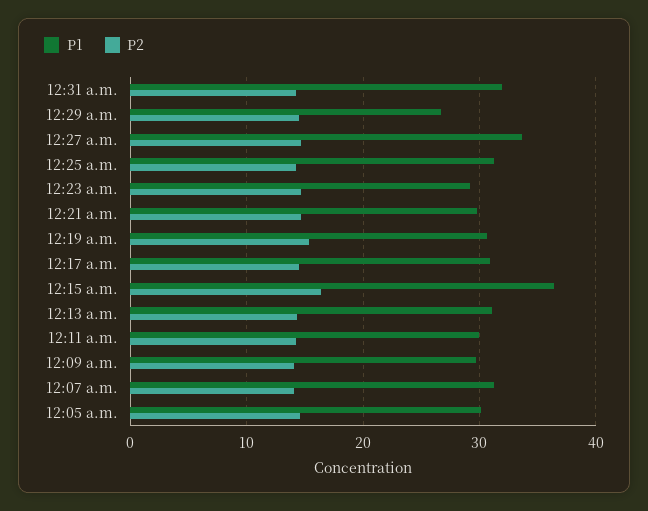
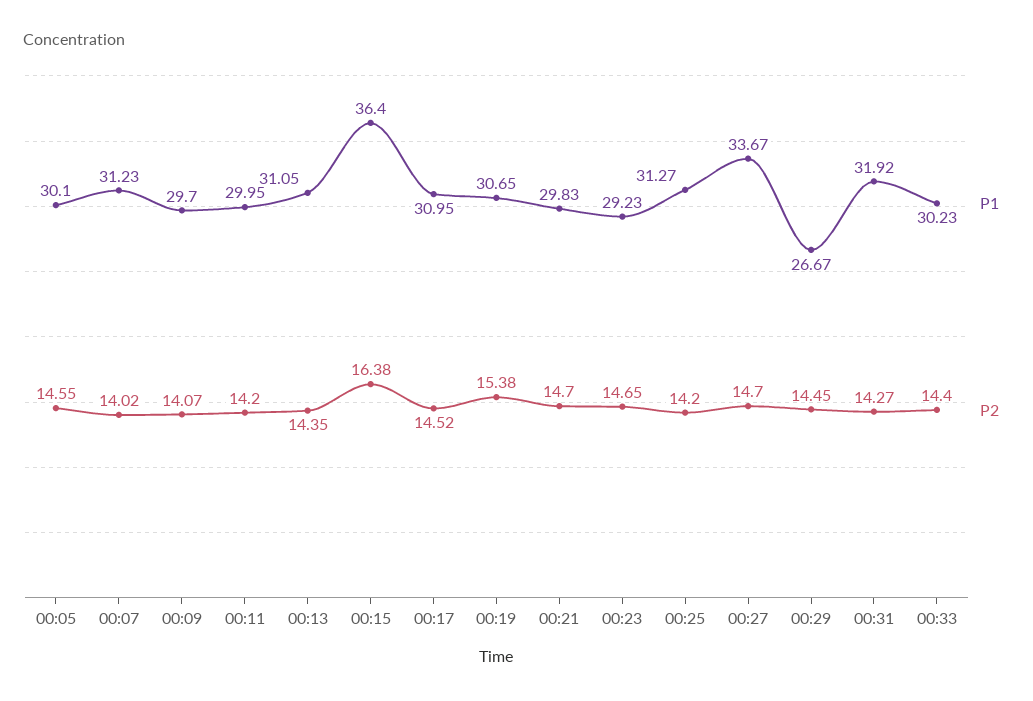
P1, 00:33: none -> 30.23
P2, 00:33: none -> 14.4

